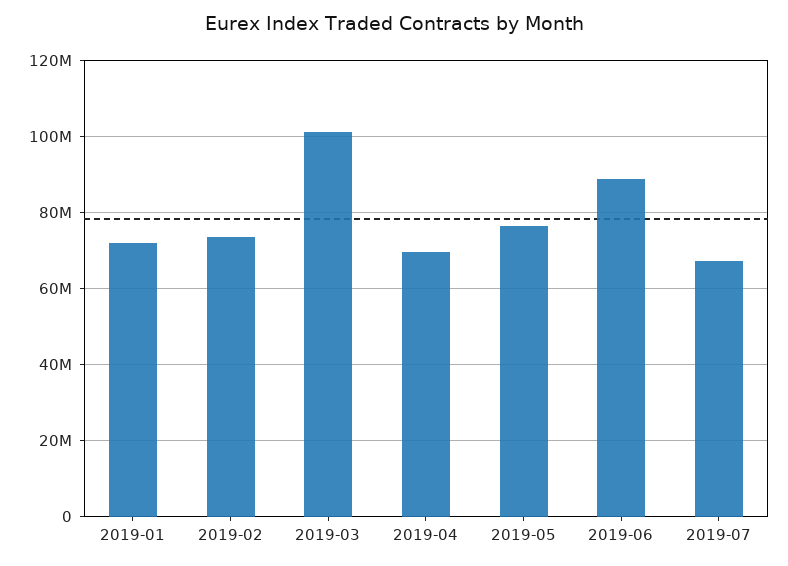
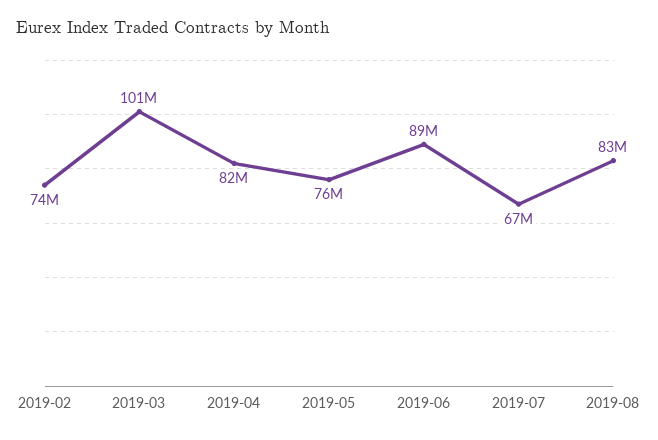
2019-01: 72000000 -> none
2019-04: 70000000 -> 82000000
2019-08: none -> 83000000

